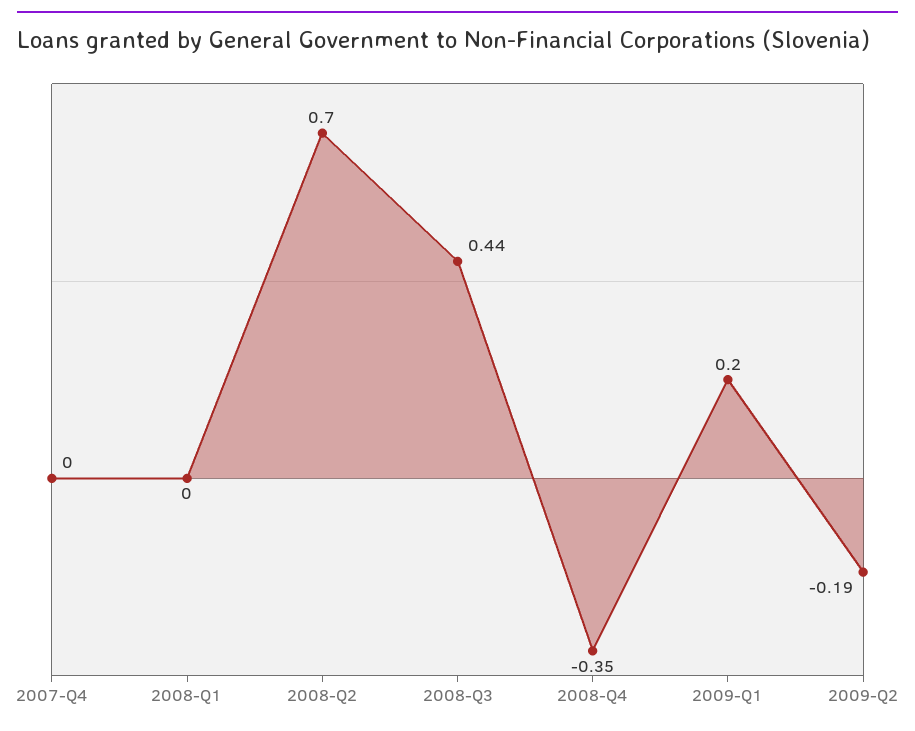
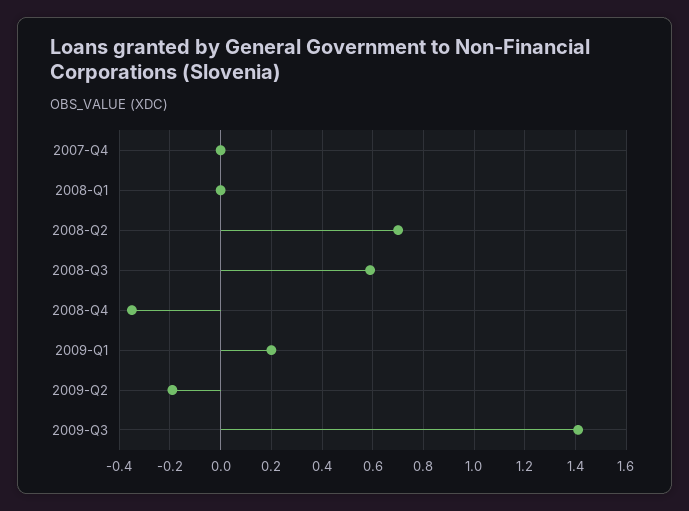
2008-Q3: 0.44 -> 0.6
2009-Q3: none -> 1.4

